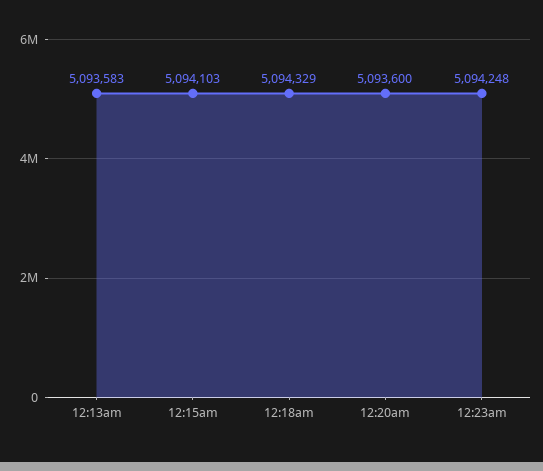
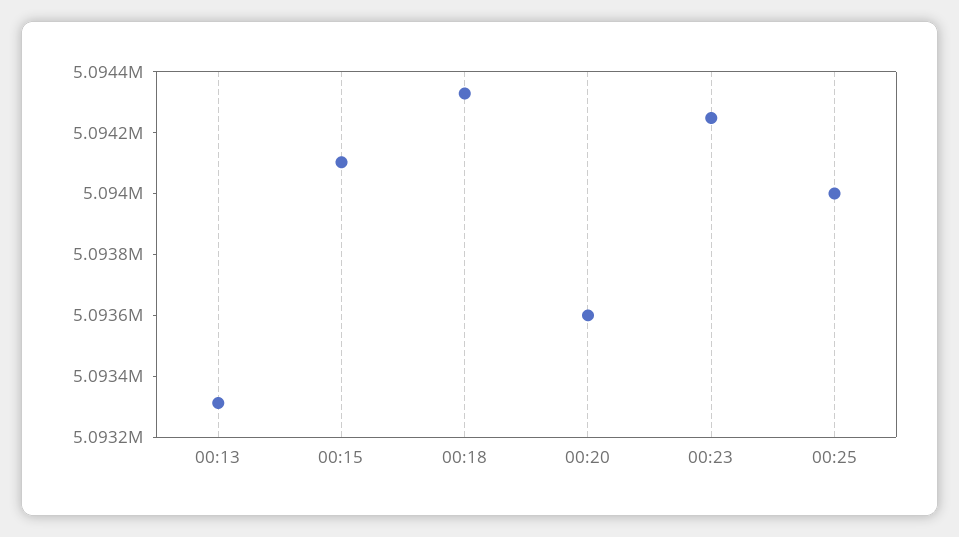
12:13am: 5093583 -> 5093300
00:25: none -> 5094000

